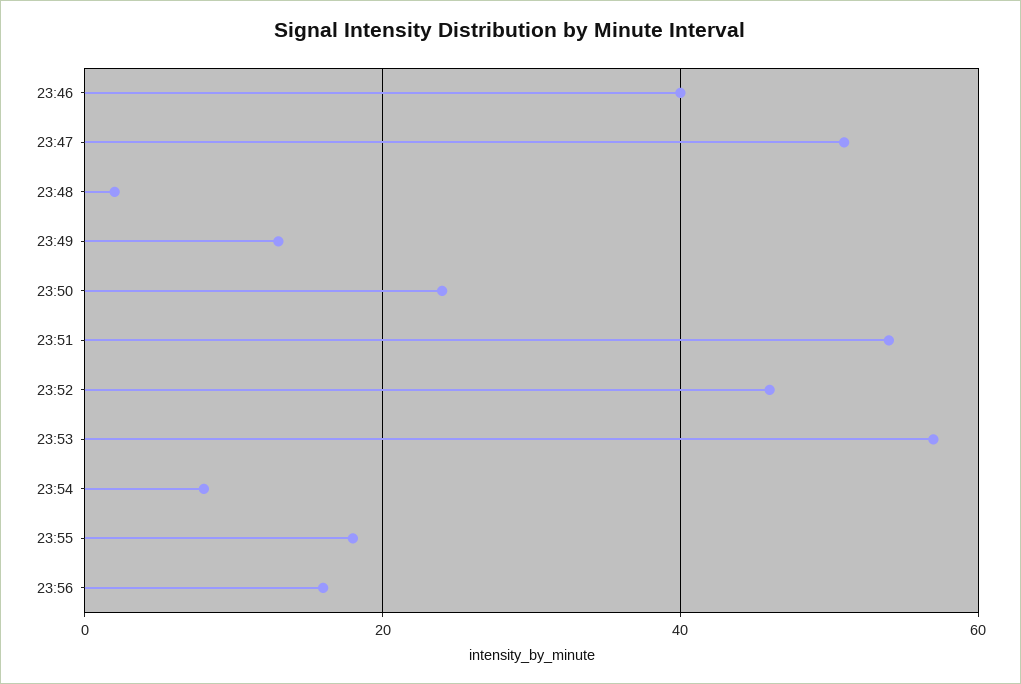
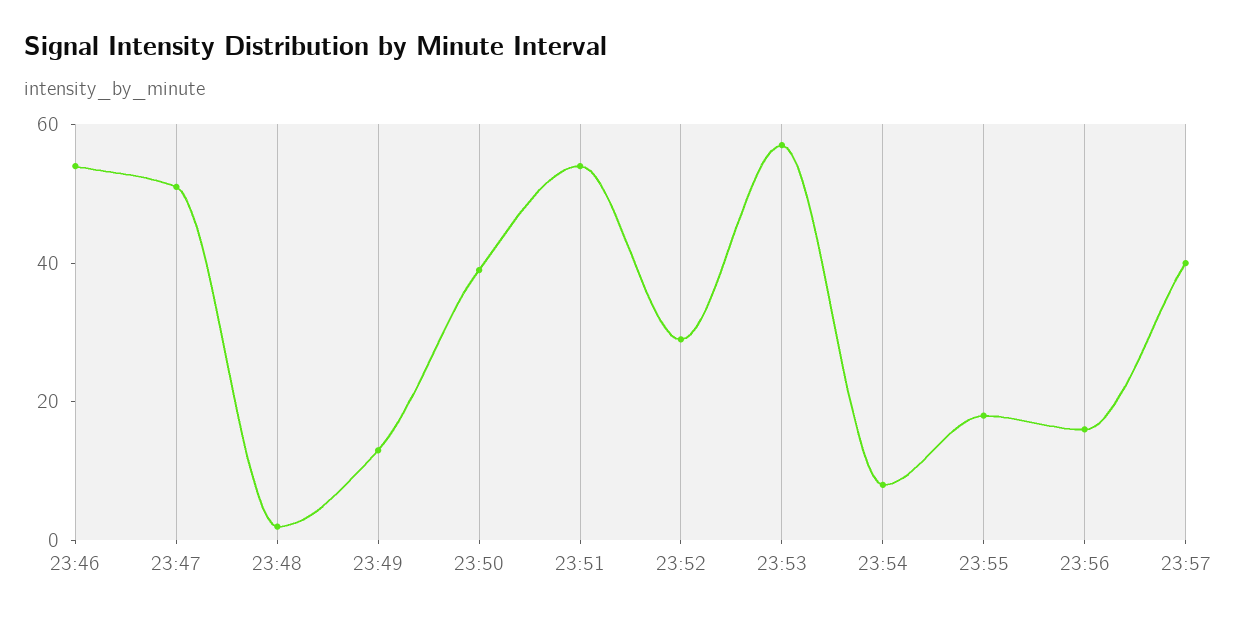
23:46: 40 -> 55
23:50: 25 -> 40
23:52: 45 -> 30
23:57: none -> 40

